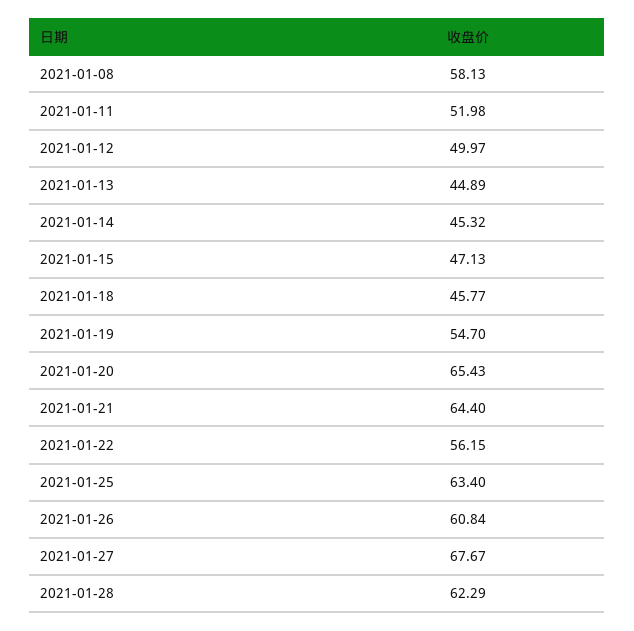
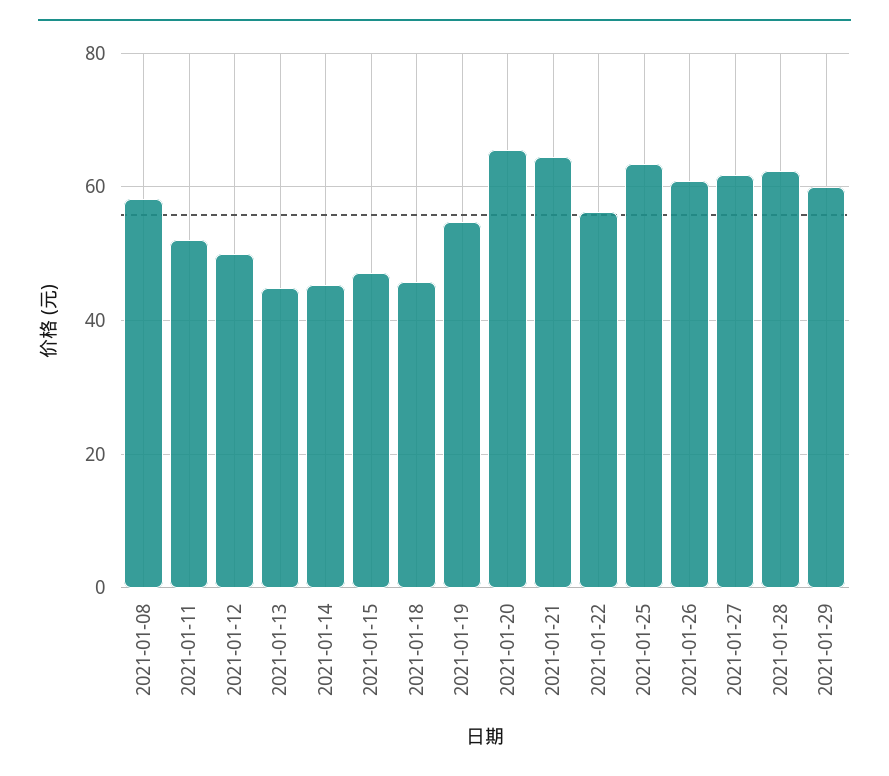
2021-01-27: 67.67 -> 62
2021-01-29: none -> 60

